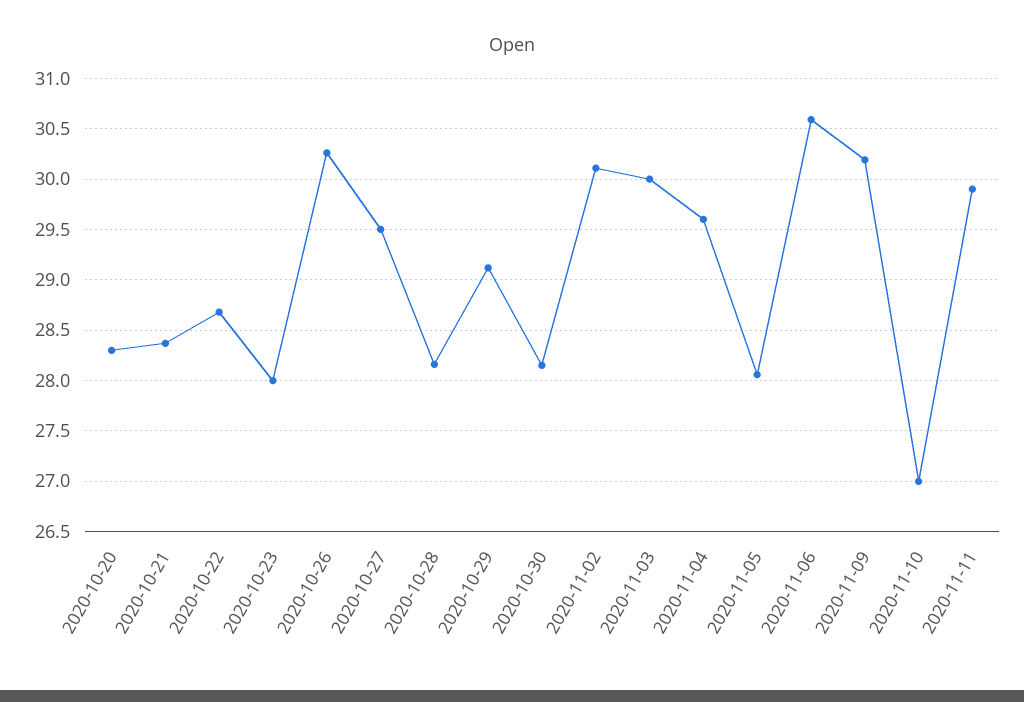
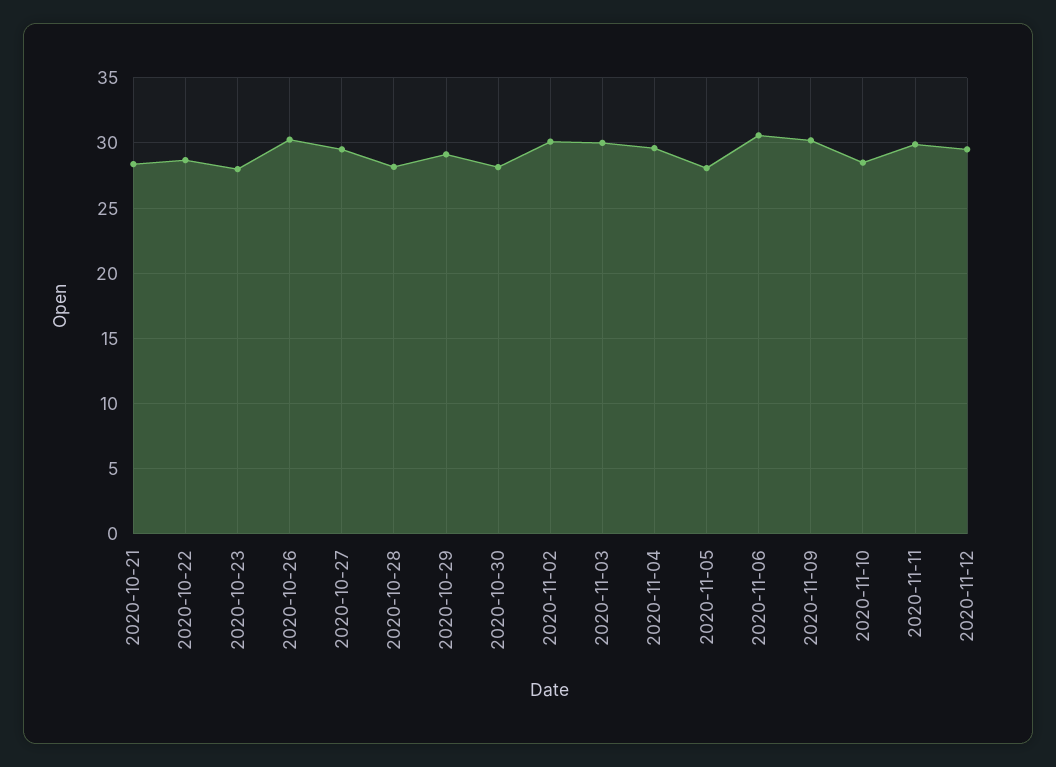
2020-10-20: 28.3 -> none
2020-11-10: 27 -> 28.5
2020-11-12: none -> 29.5

